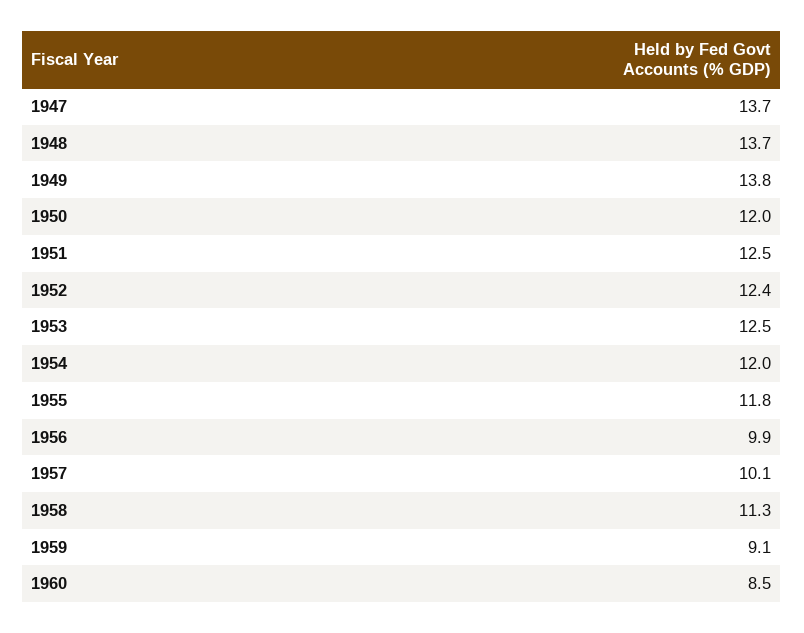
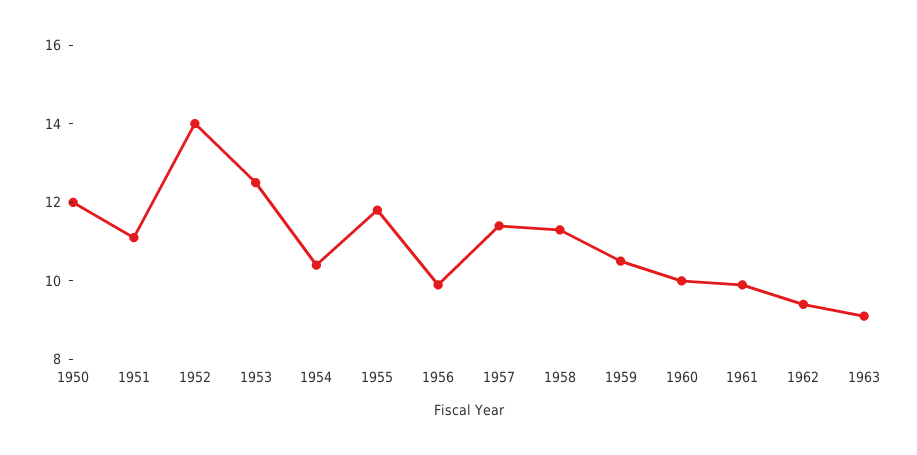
1947: 13.7 -> none
1948: 13.7 -> none
1949: 13.8 -> none
1951: 12.5 -> 11
1952: 12.4 -> 14
1954: 12 -> 10.5
1957: 10.1 -> 11.5
1959: 9.1 -> 10.5
1960: 8.5 -> 10
1961: none -> 10
1962: none -> 9.5
1963: none -> 9

